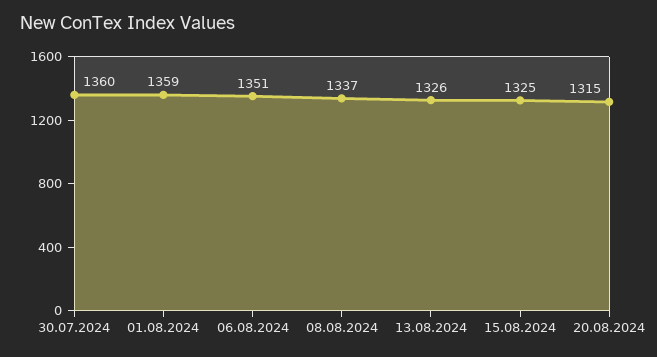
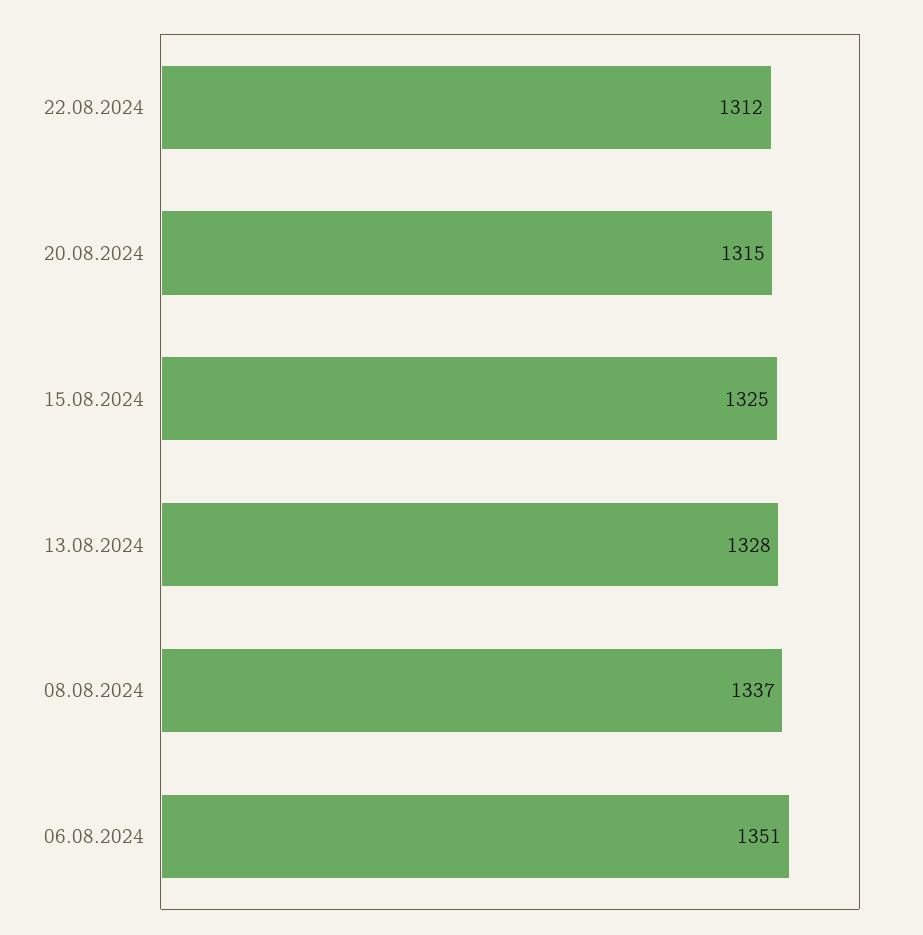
30.07.2024: 1360 -> none
01.08.2024: 1359 -> none
13.08.2024: 1326 -> 1328
22.08.2024: none -> 1312

